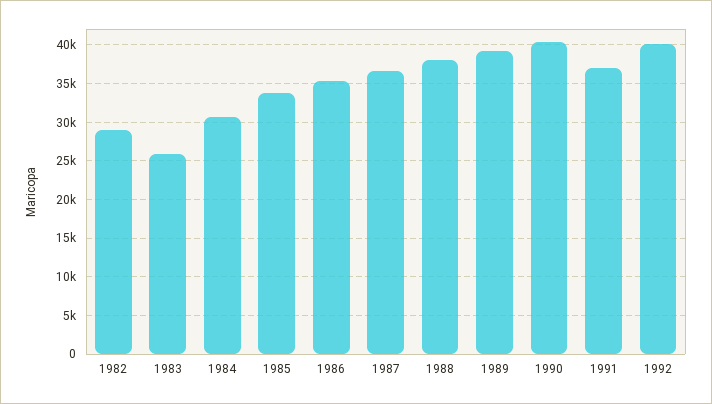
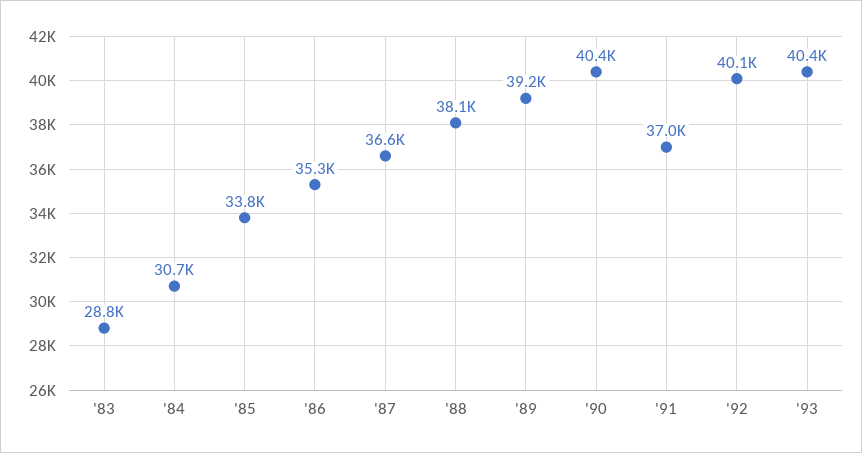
1982: 29000 -> none
1983: 26000 -> 28800
'93: none -> 40400

